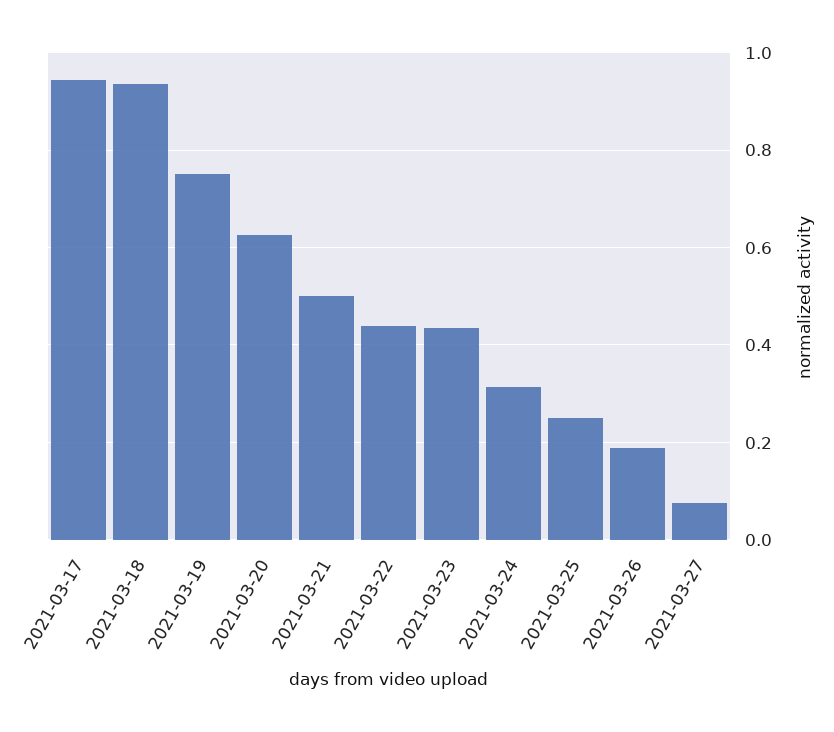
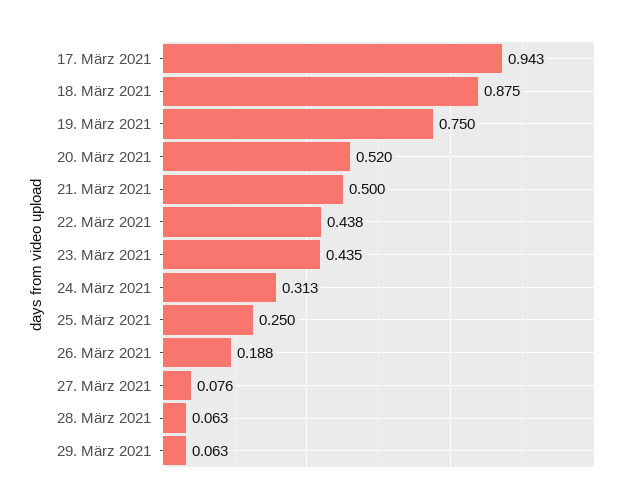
2021-03-18: 0.94 -> 0.875
2021-03-20: 0.62 -> 0.52
28. März 2021: none -> 0.063
29. März 2021: none -> 0.063

